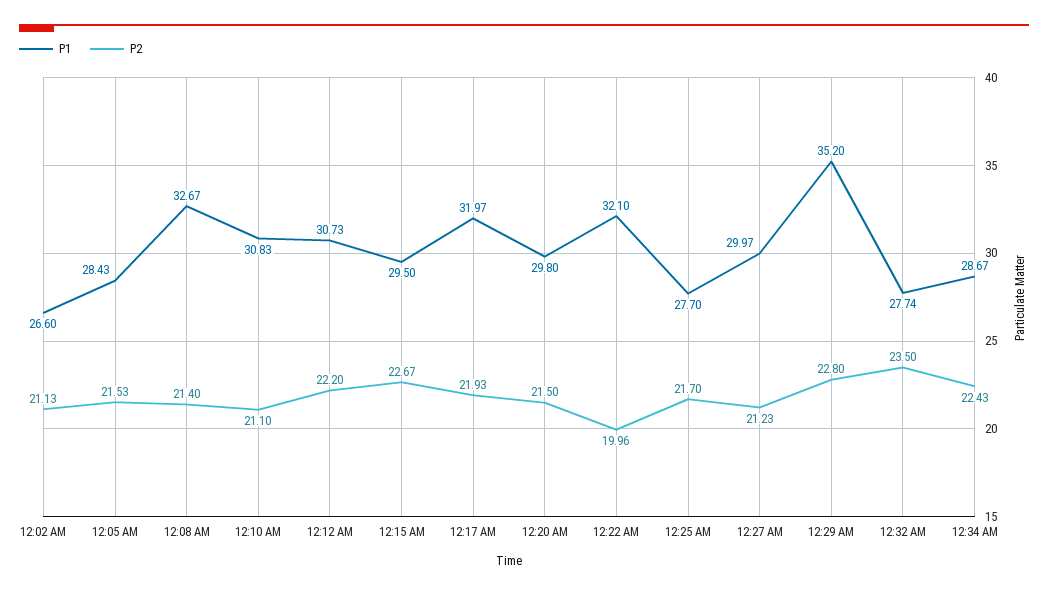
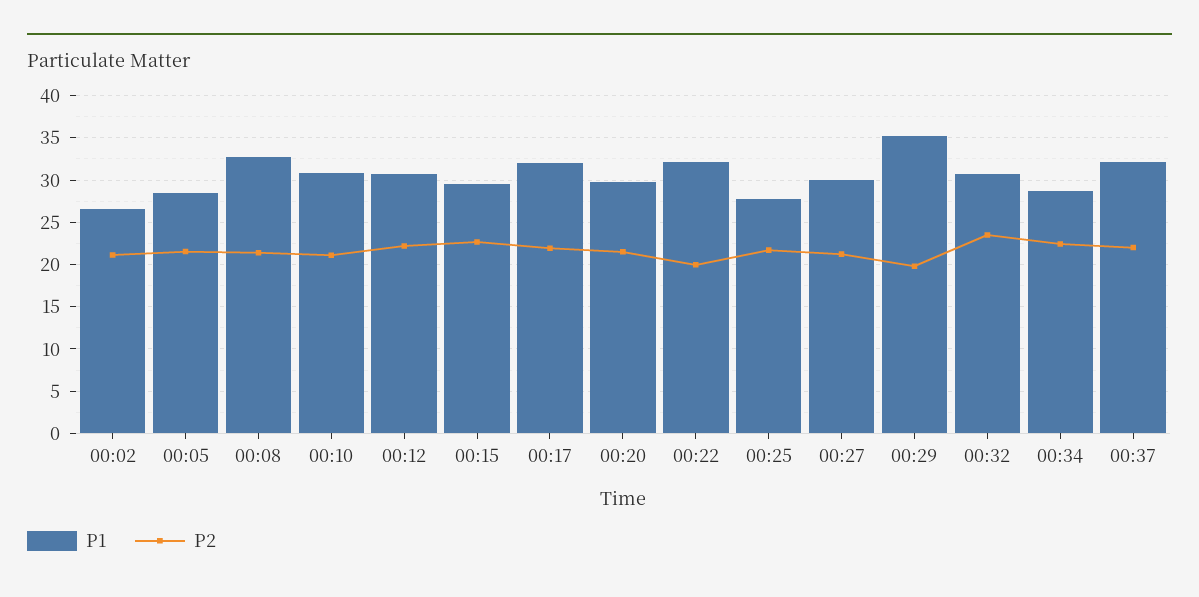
P2, 12:29 AM: 22.8 -> 20
P1, 12:32 AM: 27.74 -> 31
P1, 00:37: none -> 32
P2, 00:37: none -> 22

